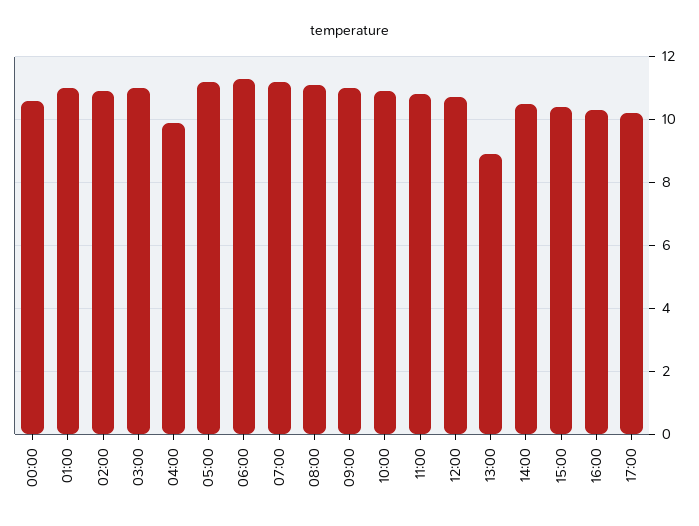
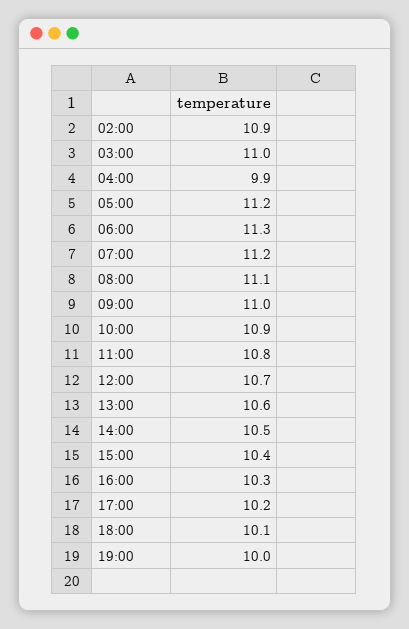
00:00: 10.5 -> none
01:00: 11 -> none
13:00: 9 -> 10.6
18:00: none -> 10.1
19:00: none -> 10

